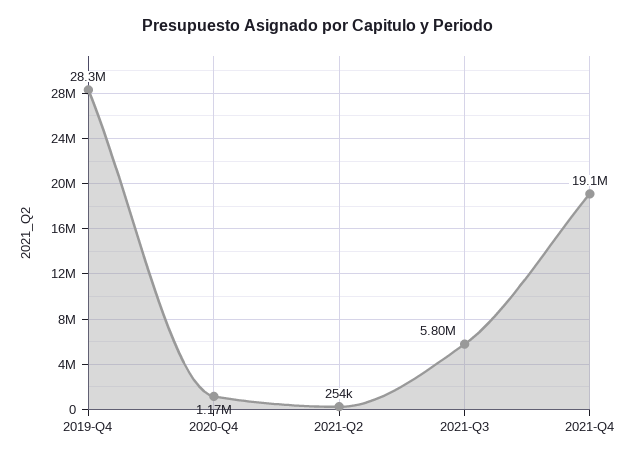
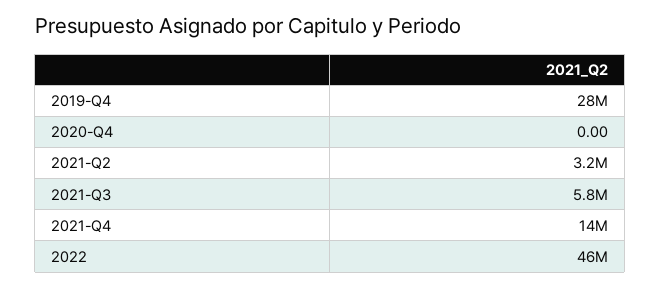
2020-Q4: 1170000 -> 0
2021-Q2: 254000 -> 3200000
2021-Q4: 19100000 -> 14000000
2022: none -> 46000000

